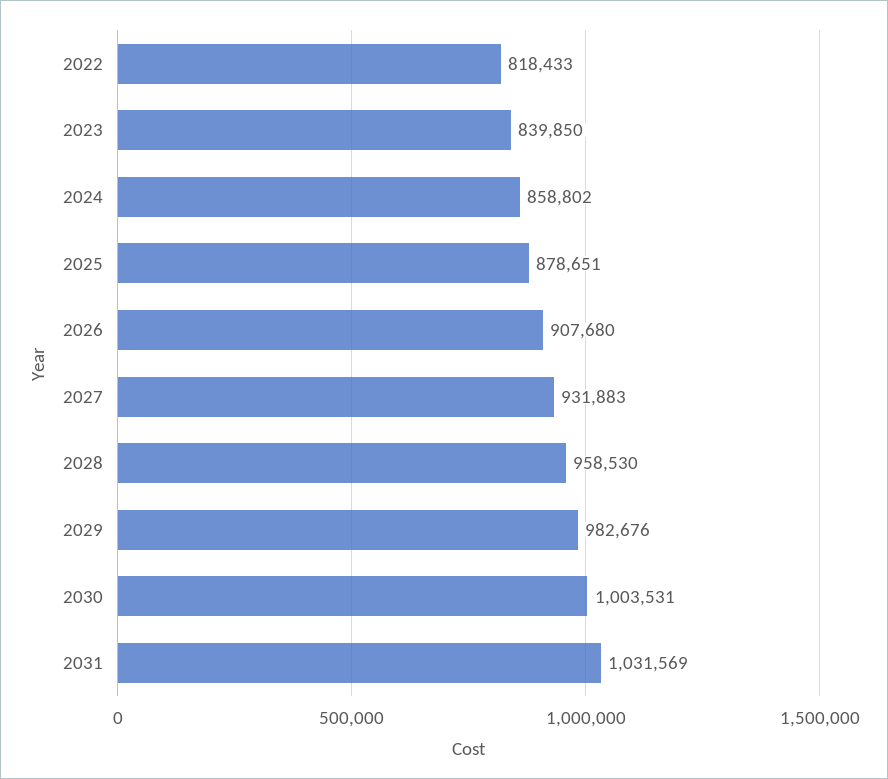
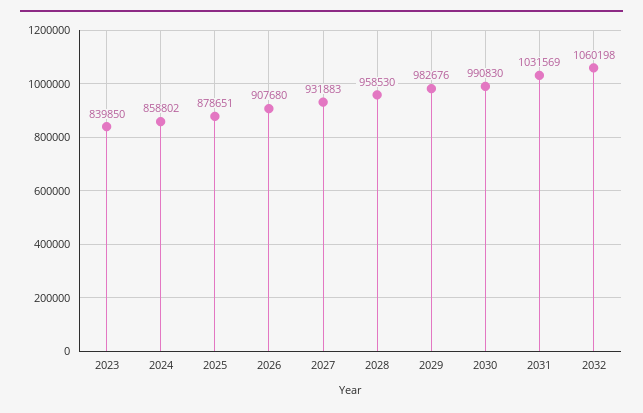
2022: 818433 -> none
2030: 1003531 -> 990830
2032: none -> 1060198

